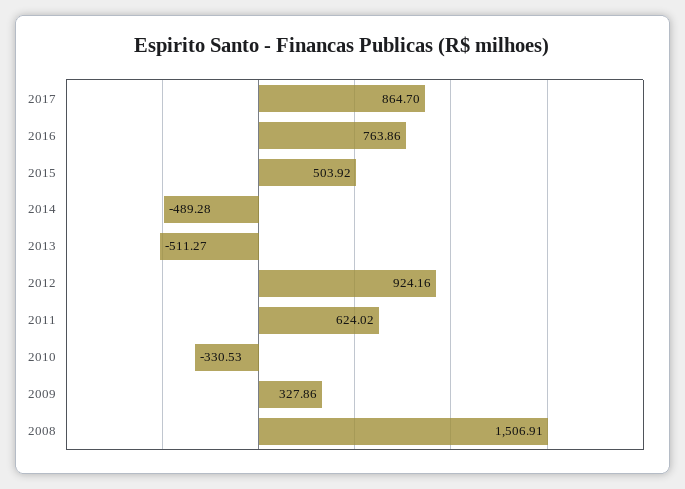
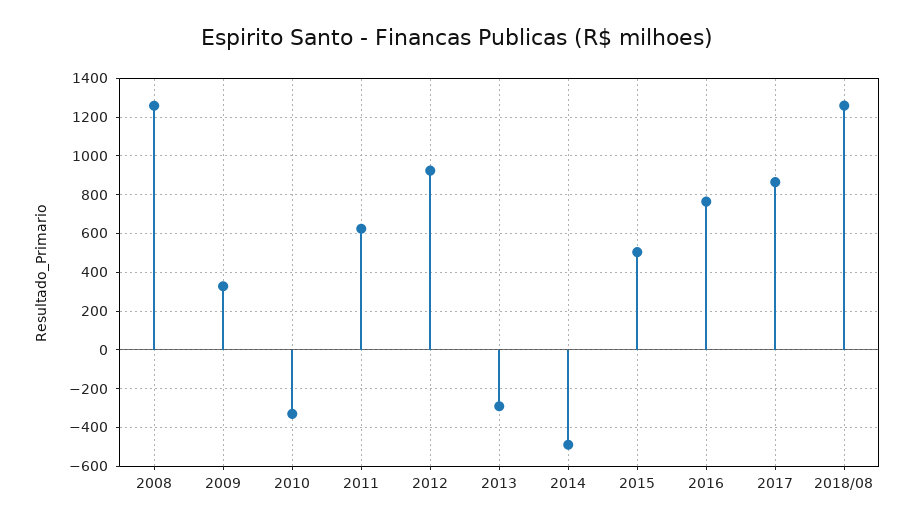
2013: -511.27 -> -300
2008: 1506.91 -> 1250
2018/08: none -> 1250

